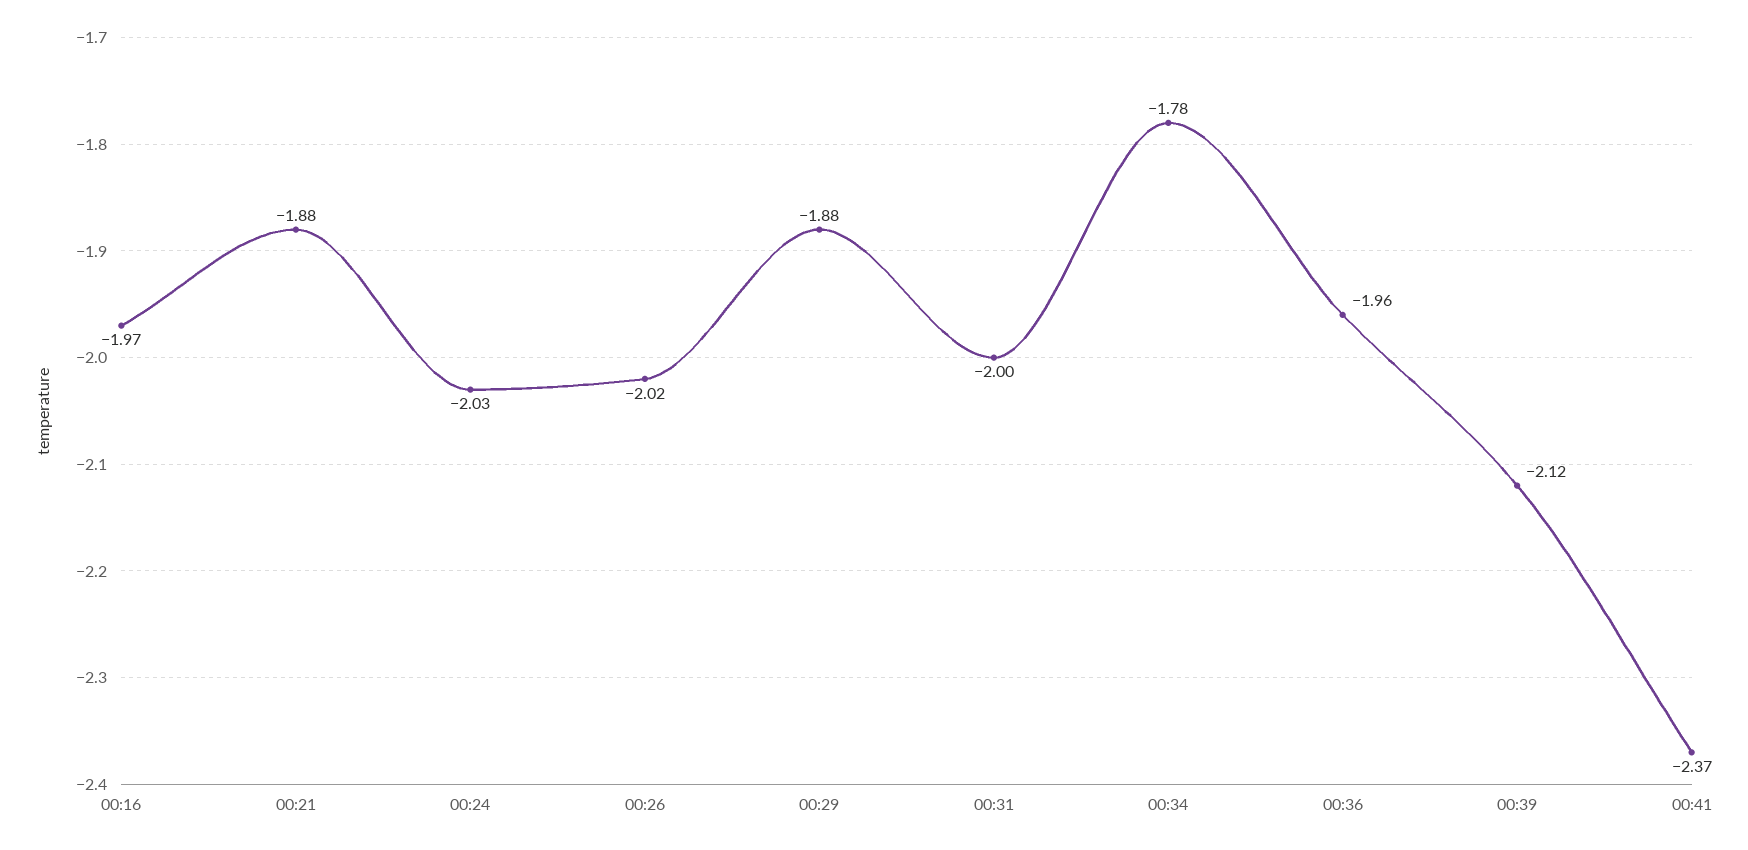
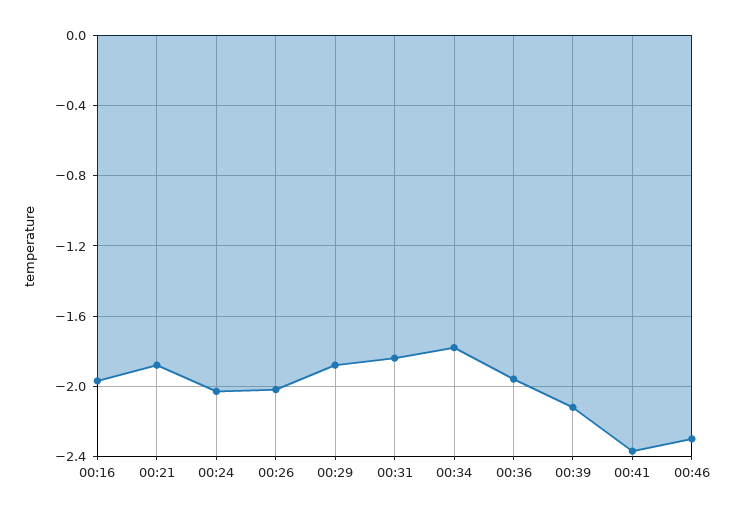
00:31: -2 -> -1.85
00:46: none -> -2.3

